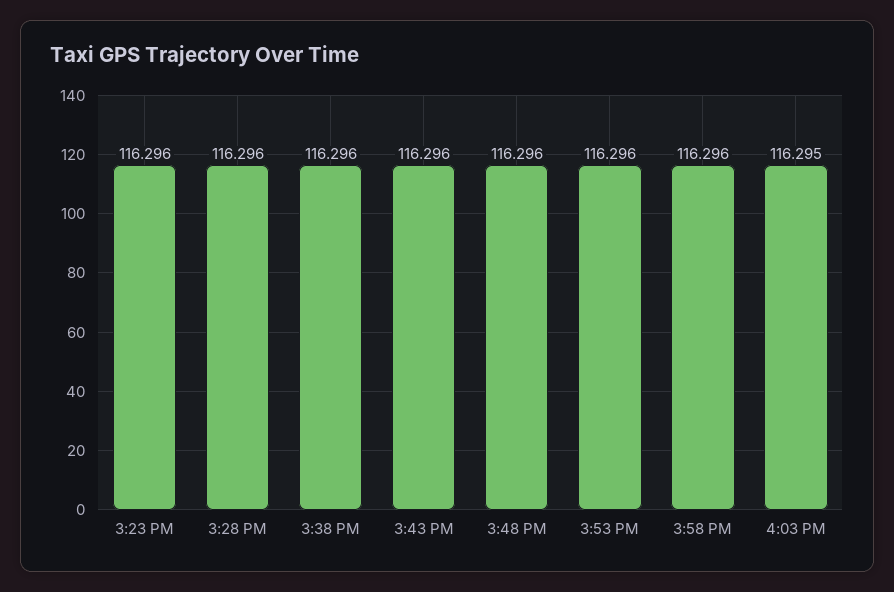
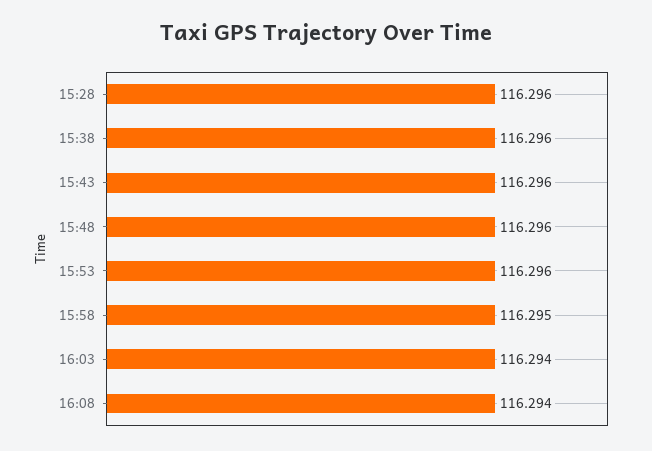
3:23 PM: 116.296 -> none
3:58 PM: 116.296 -> 116.295
4:03 PM: 116.295 -> 116.294
16:08: none -> 116.294

